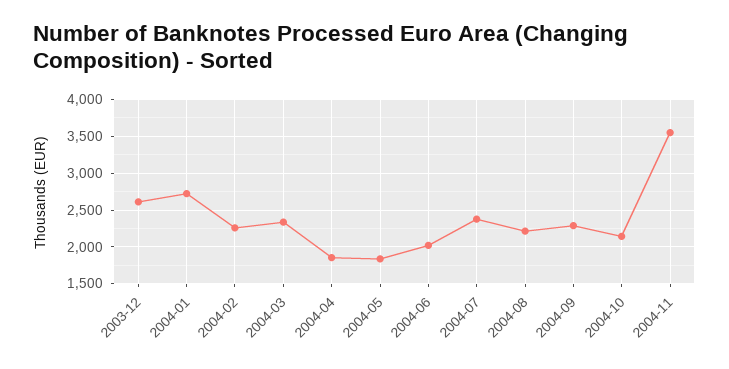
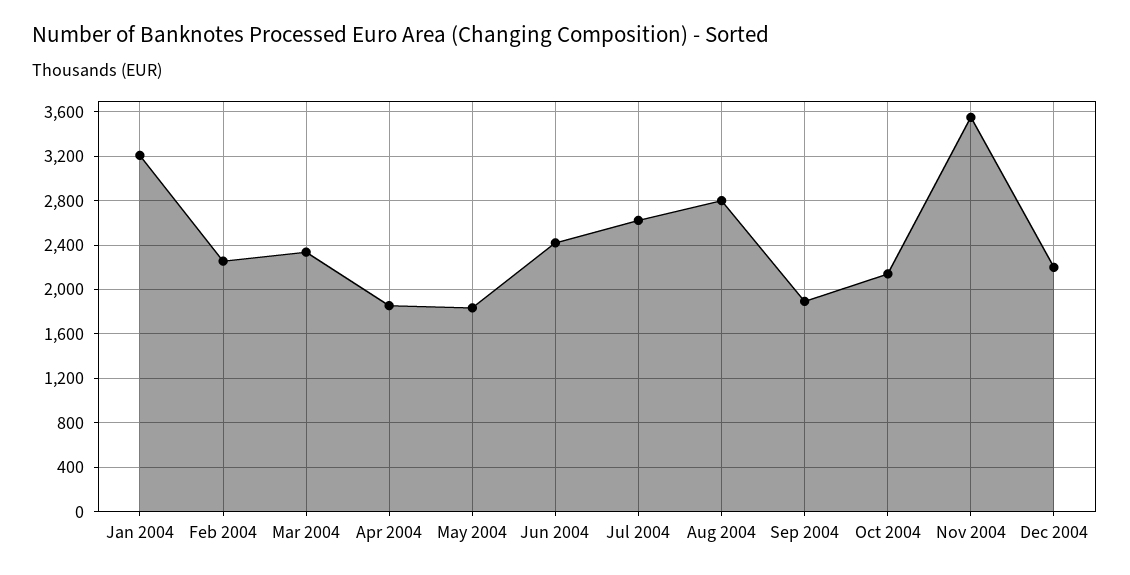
2003-12: 2600 -> none
2004-01: 2700 -> 3200
2004-06: 2000 -> 2400
2004-07: 2400 -> 2600
2004-08: 2200 -> 2800
2004-09: 2300 -> 1900
Dec 2004: none -> 2200

